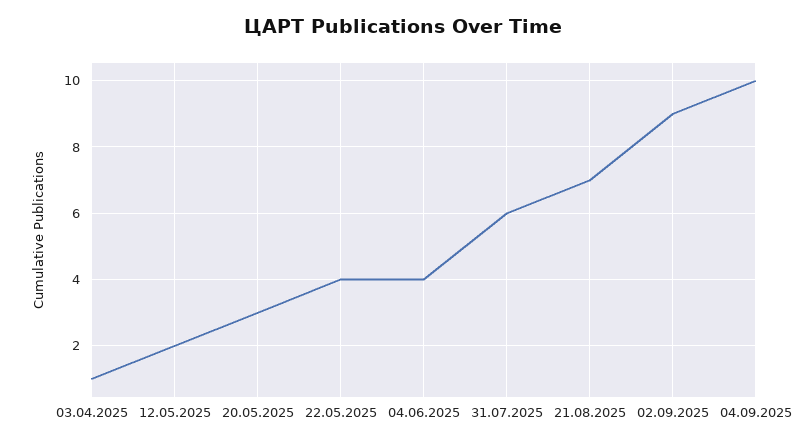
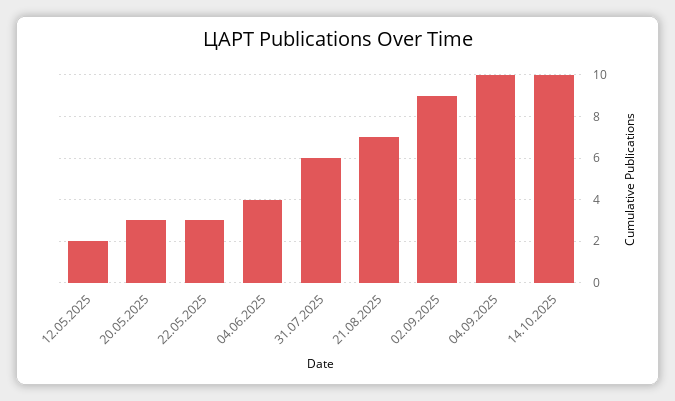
03.04.2025: 1 -> none
22.05.2025: 4 -> 3
14.10.2025: none -> 10

